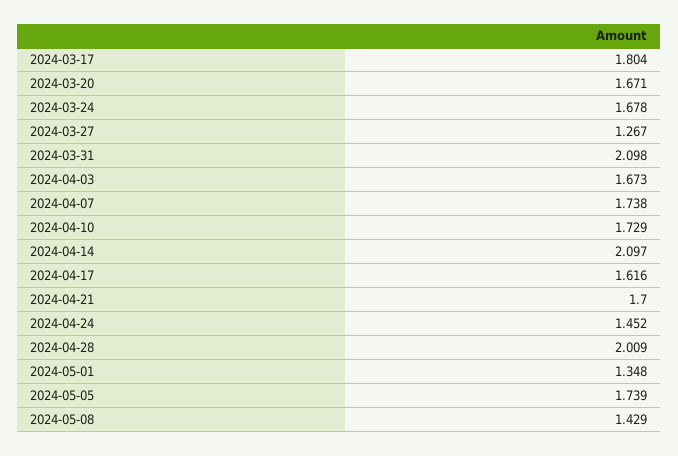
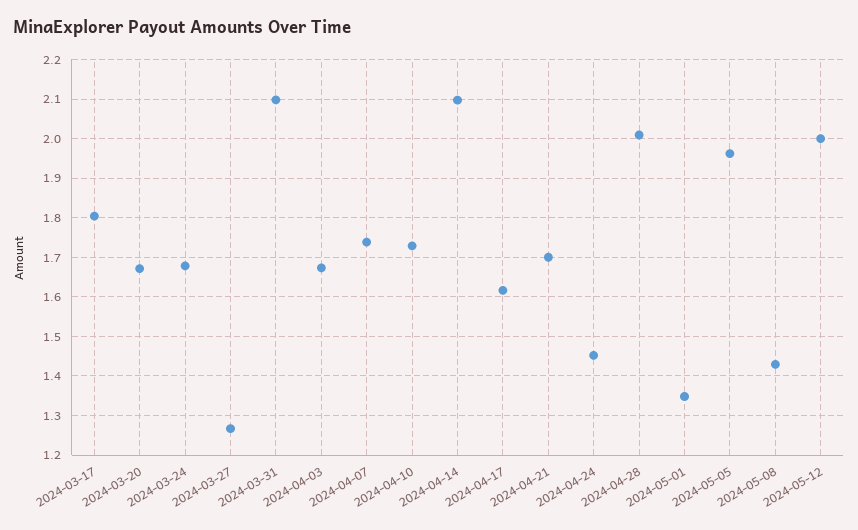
2024-05-05: 1.739 -> 1.96
2024-05-12: none -> 2

